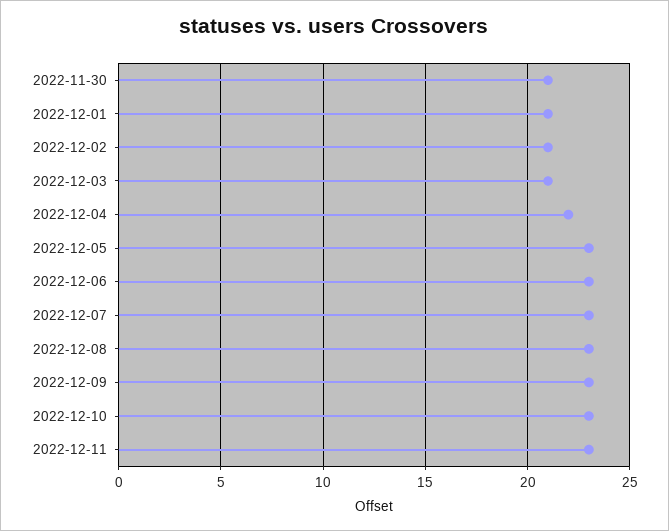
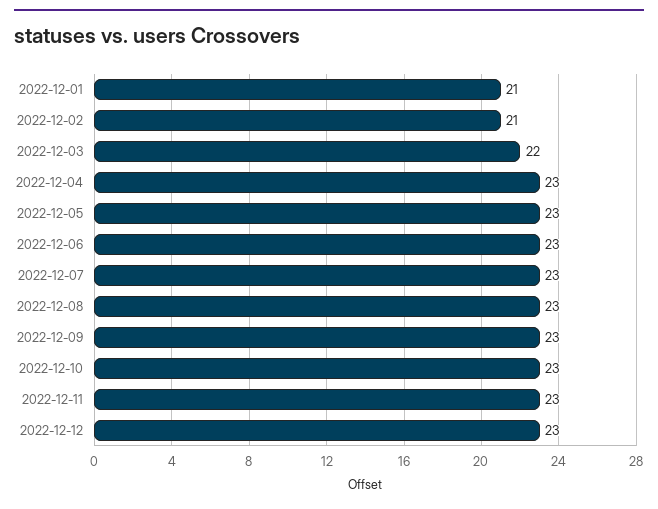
2022-11-30: 21 -> none
2022-12-03: 21 -> 22
2022-12-04: 22 -> 23
2022-12-12: none -> 23

